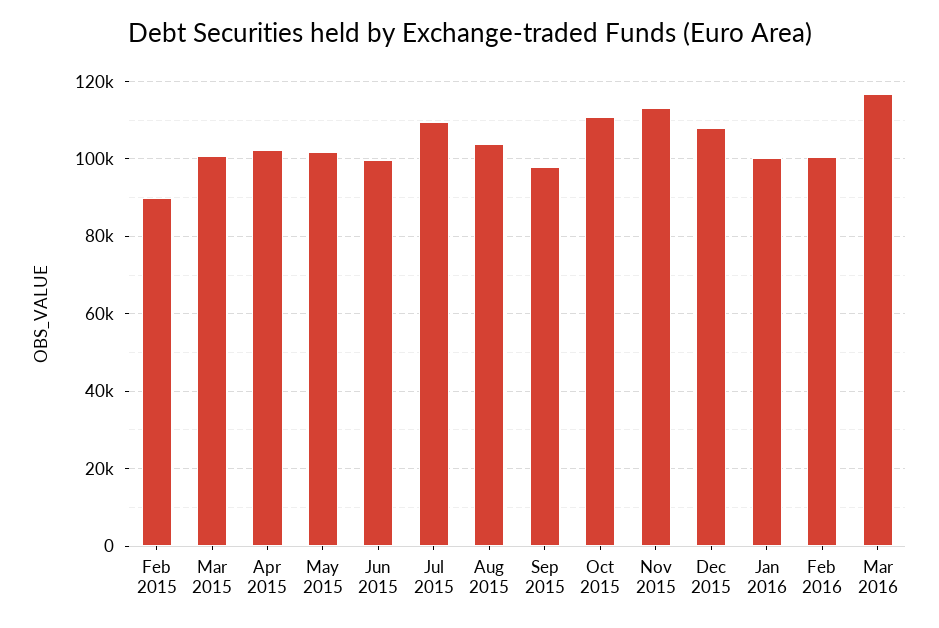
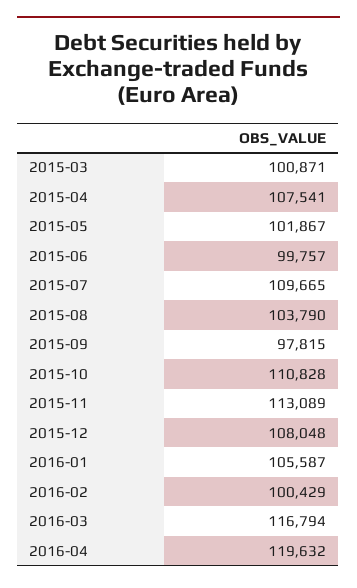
Feb 2015: 90000 -> none
Apr 2015: 102000 -> 107541
Jan 2016: 100000 -> 105587
2016-04: none -> 119632

